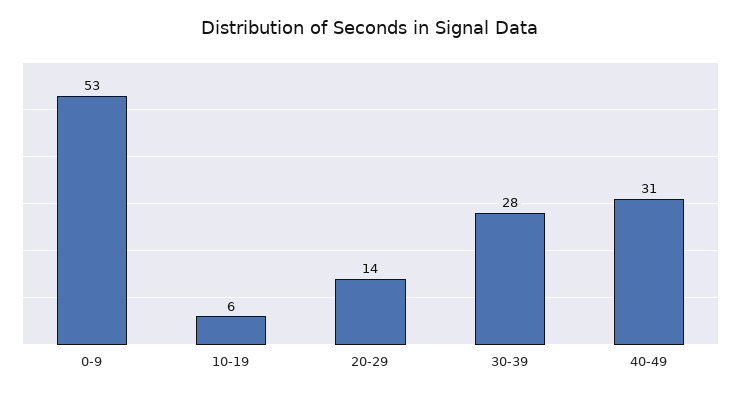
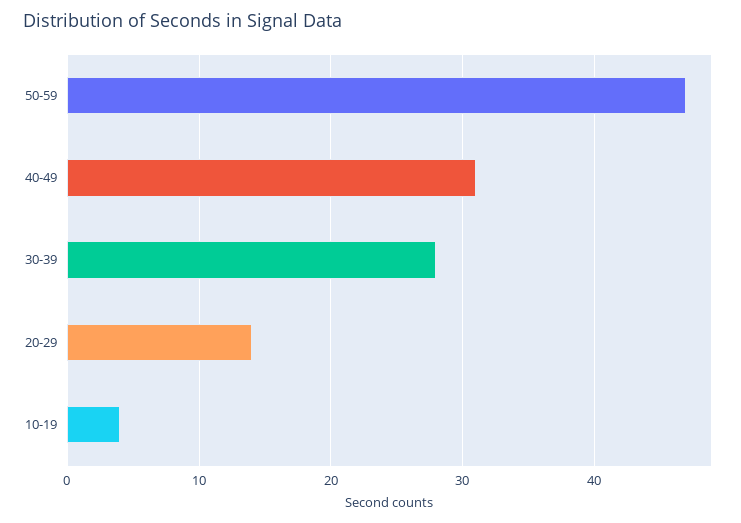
0-9: 53 -> none
10-19: 6 -> 4
50-59: none -> 47

